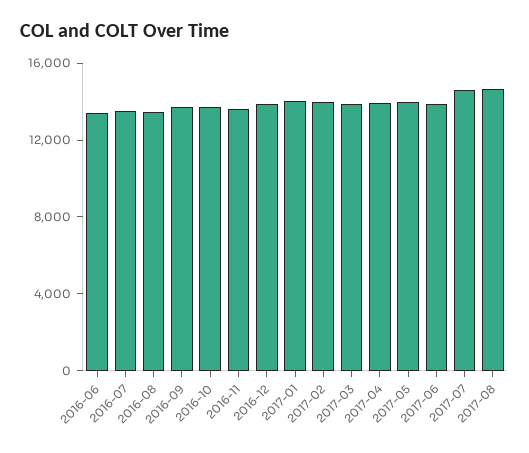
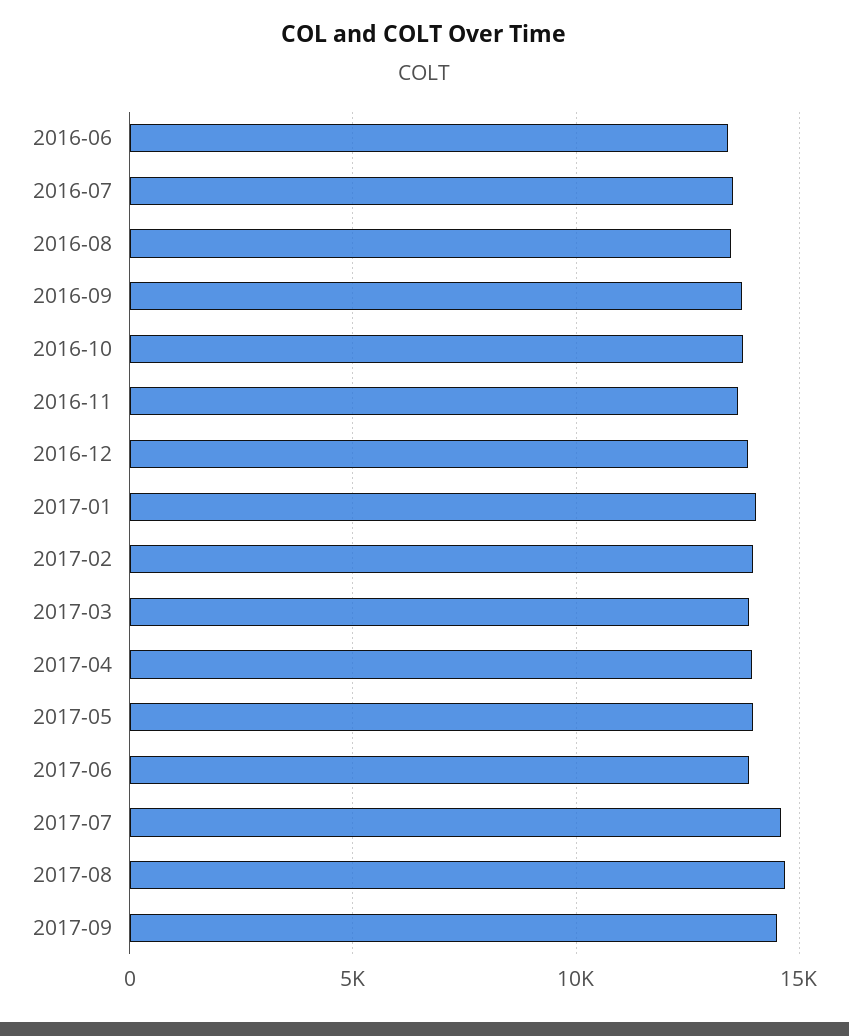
2017-09: none -> 14500

